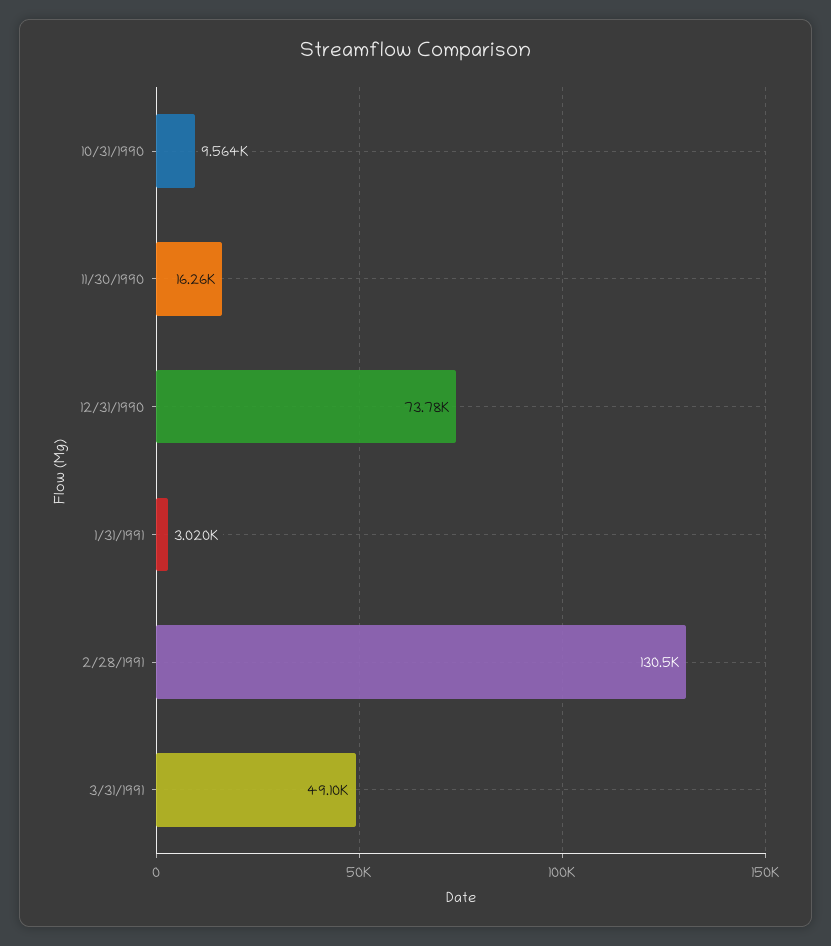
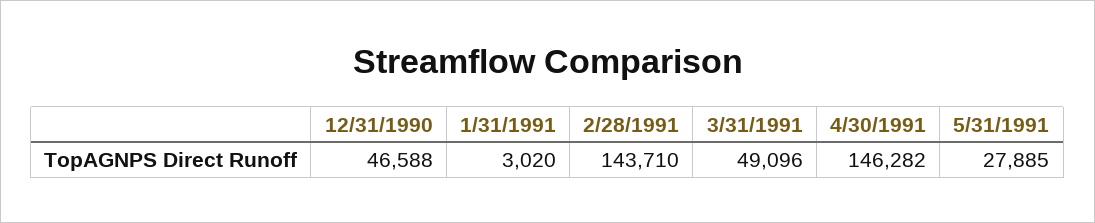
10/31/1990: 9564 -> none
11/30/1990: 16260 -> none
12/31/1990: 73780 -> 46588
2/28/1991: 130500 -> 143710
4/30/1991: none -> 146282
5/31/1991: none -> 27885

